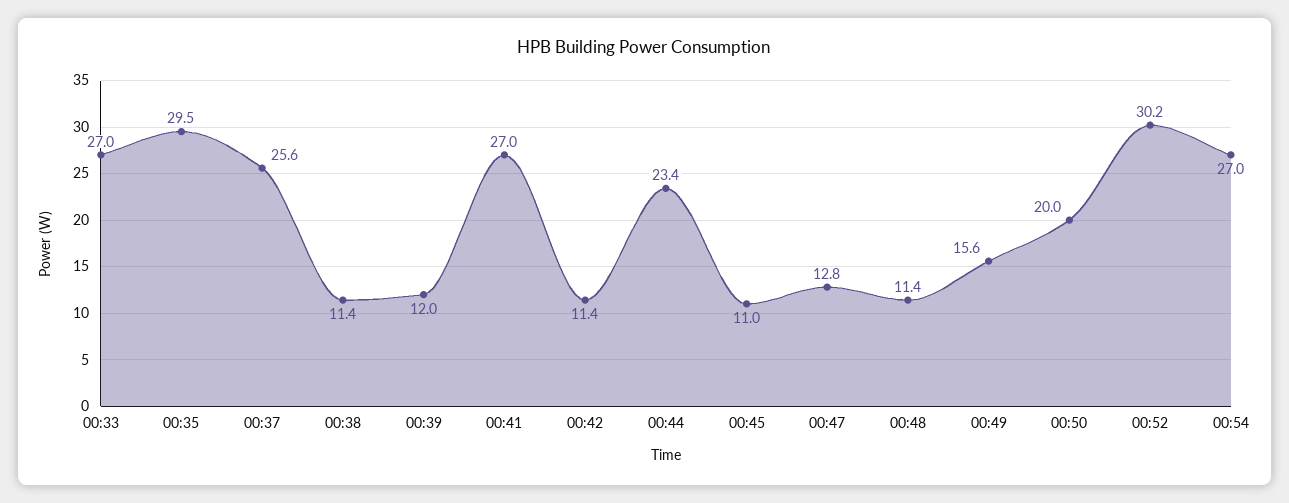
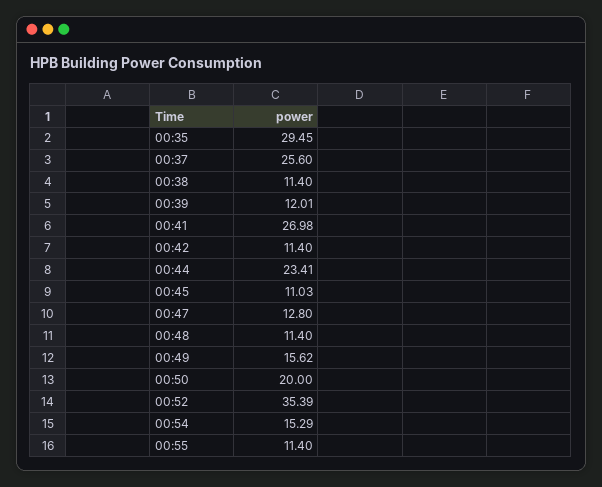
00:33: 27 -> none
00:52: 30.2 -> 35.39
00:54: 27 -> 15.29
00:55: none -> 11.4

